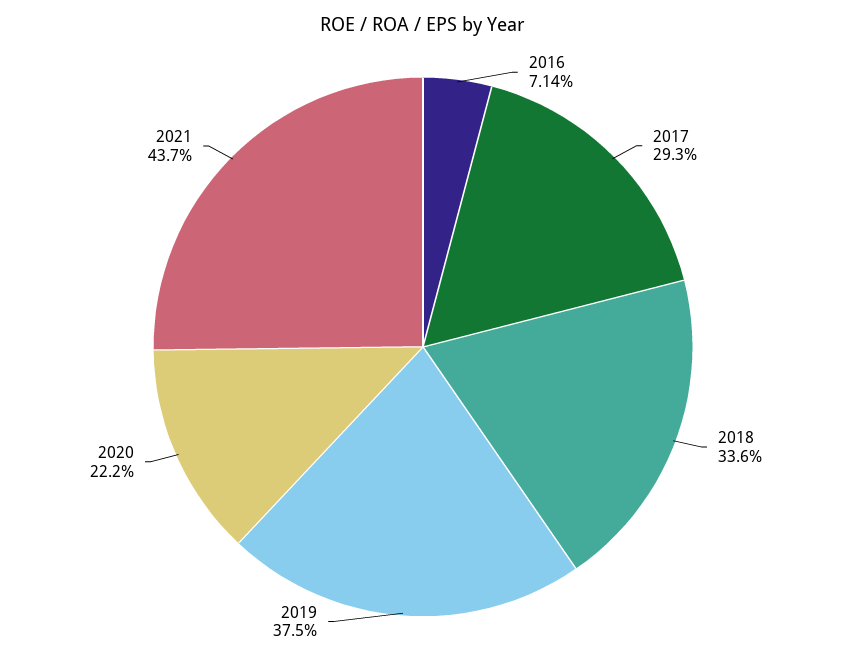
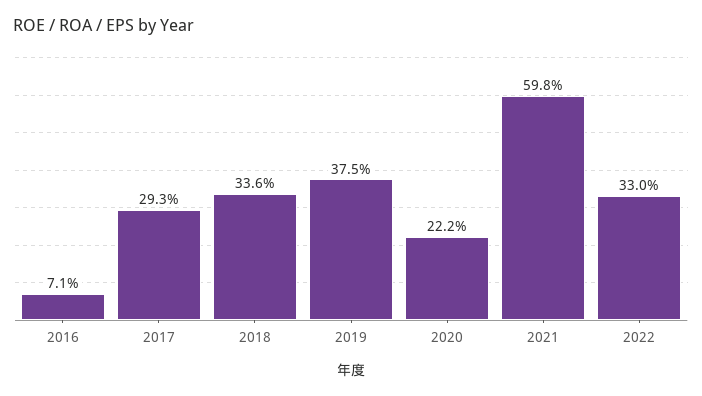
2021: 43.7 -> 59.8
2022: none -> 33

